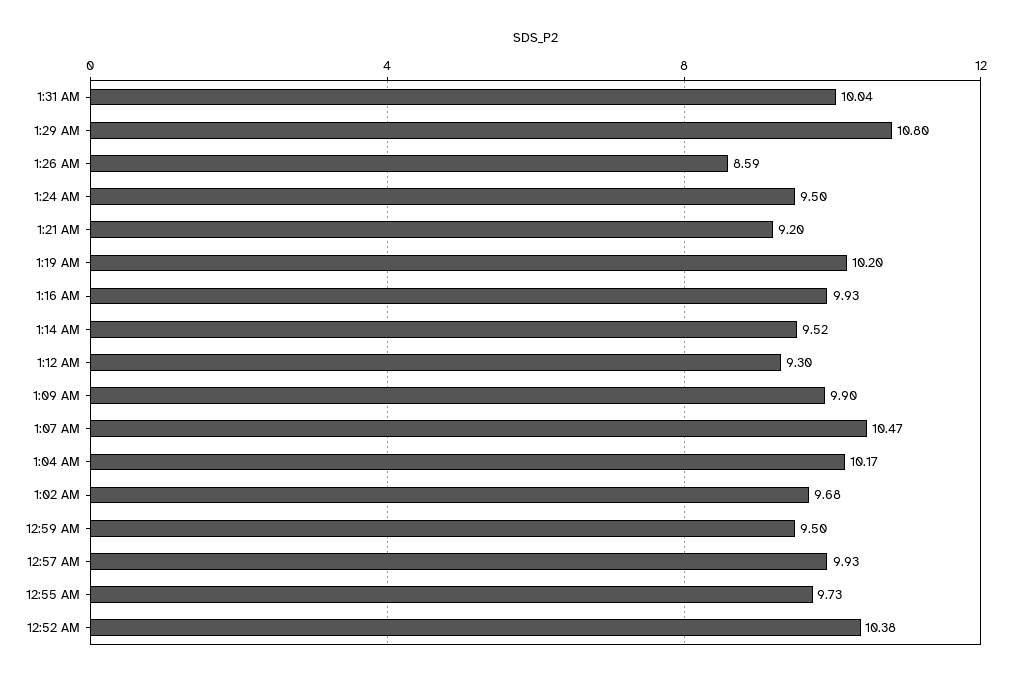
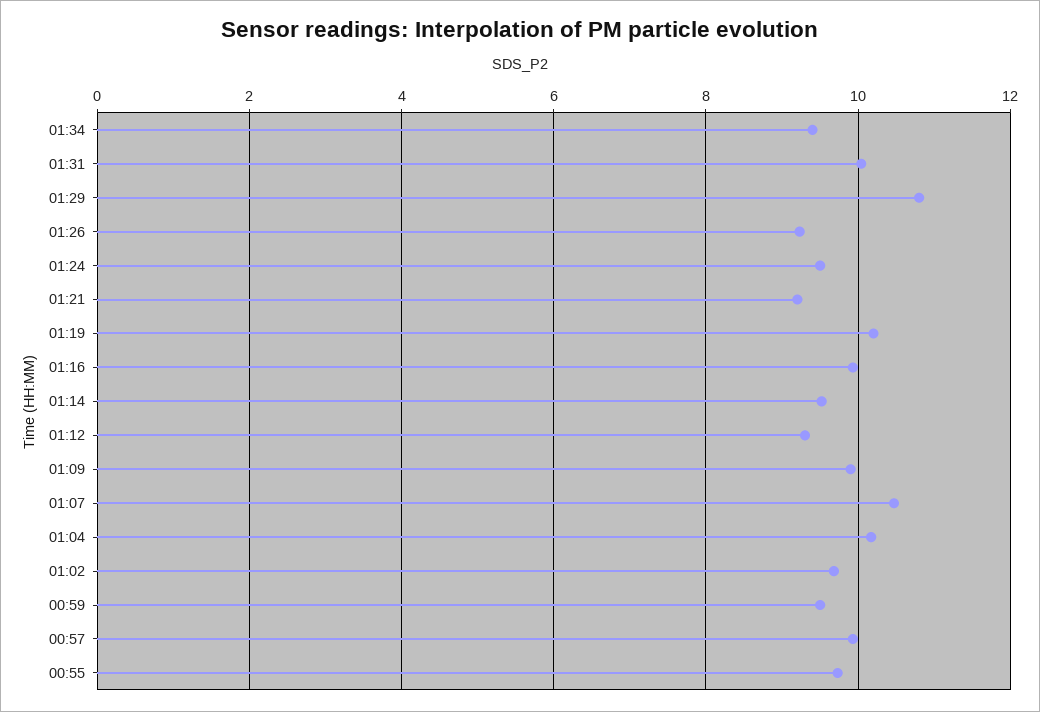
1:26 AM: 8.59 -> 9.2
12:52 AM: 10.38 -> none
01:34: none -> 9.4

